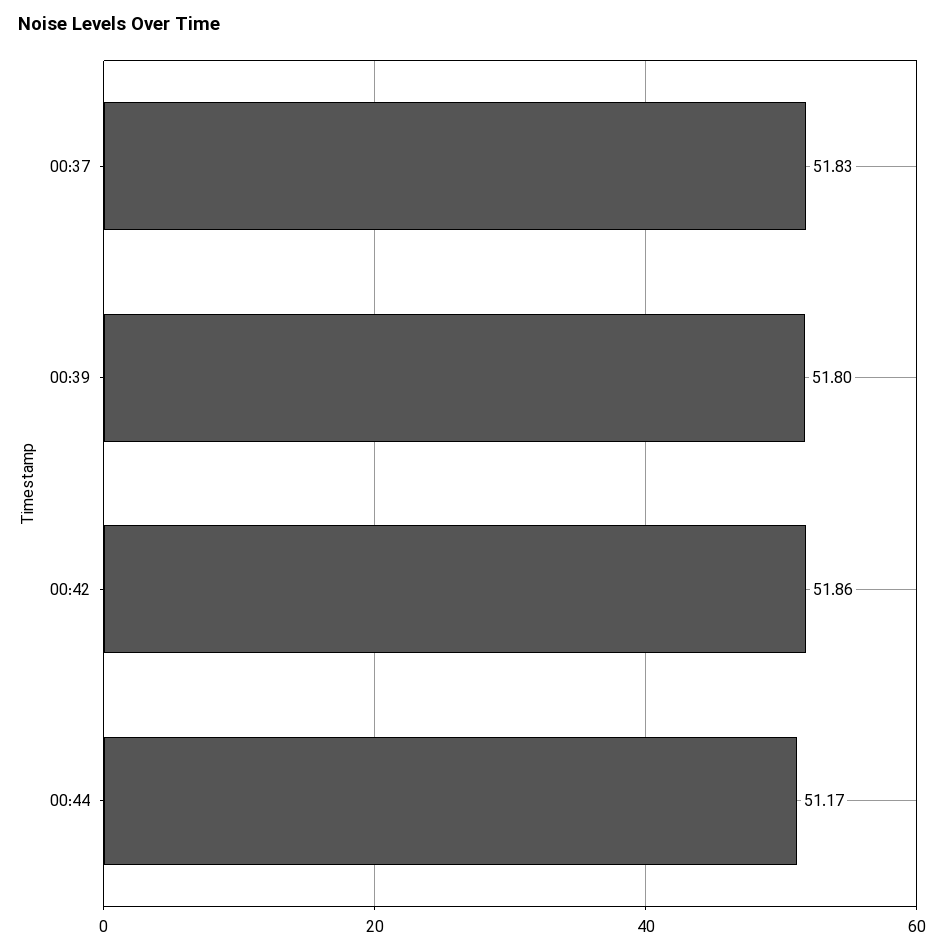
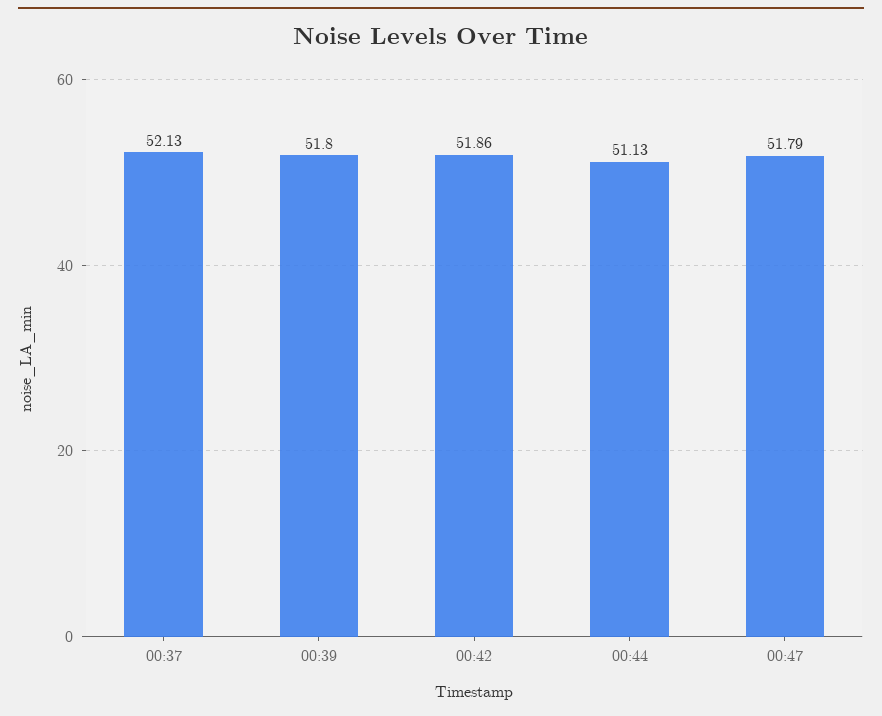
00:37: 51.83 -> 52.13
00:44: 51.17 -> 51.13
00:47: none -> 51.79

